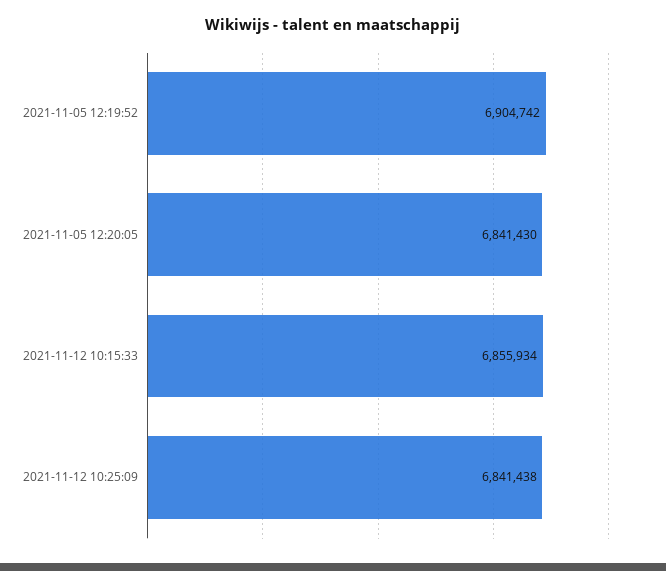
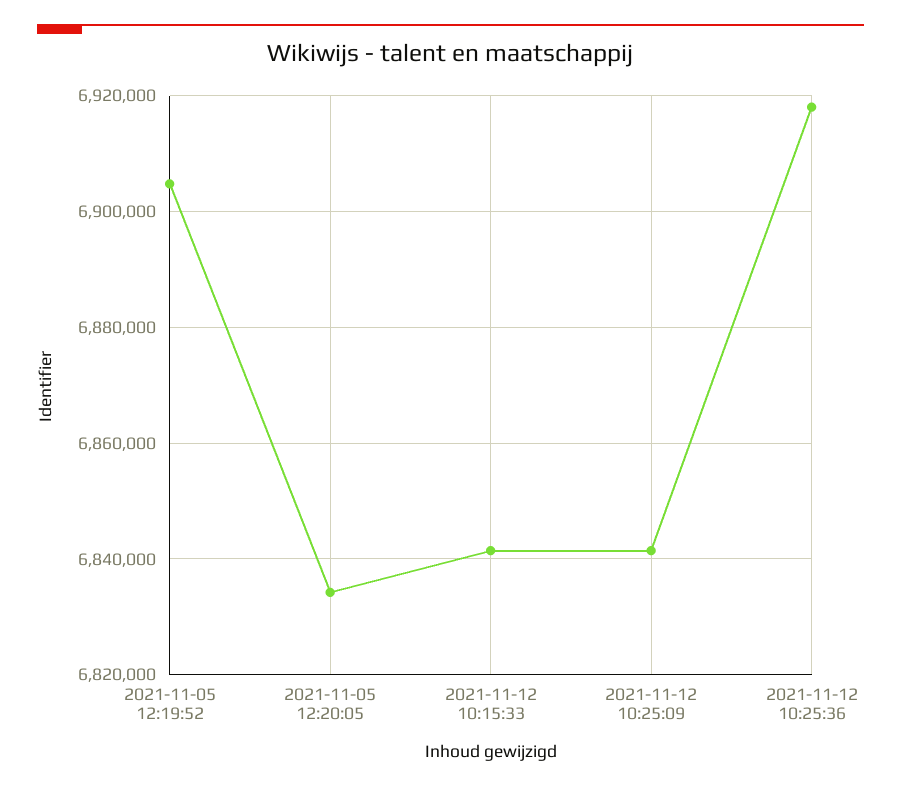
2021-11-05 12:20:05: 6841430 -> 6834000
2021-11-12 10:15:33: 6855934 -> 6842000
2021-11-12 10:25:36: none -> 6918000

